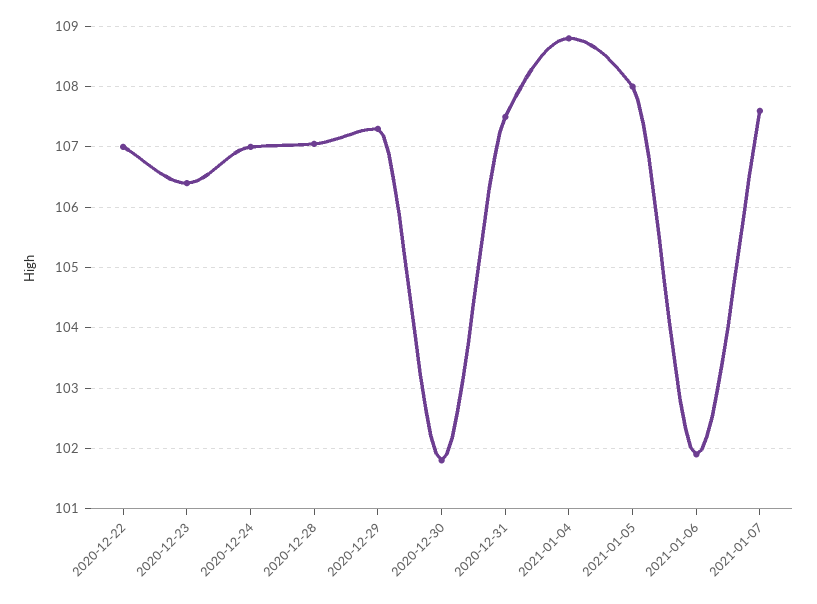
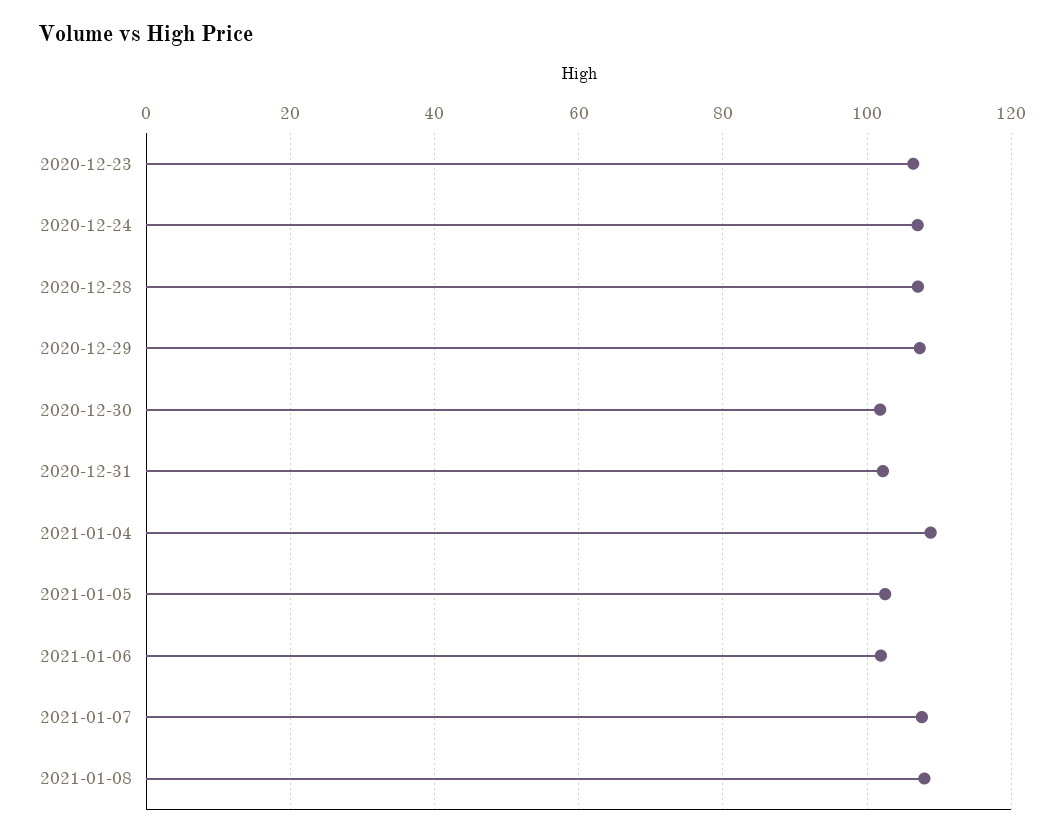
2020-12-22: 107 -> none
2020-12-31: 107.5 -> 102
2021-01-05: 108 -> 102
2021-01-08: none -> 108

